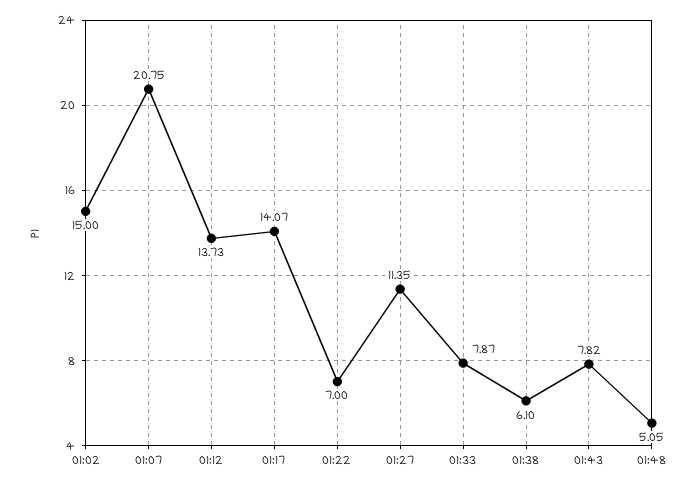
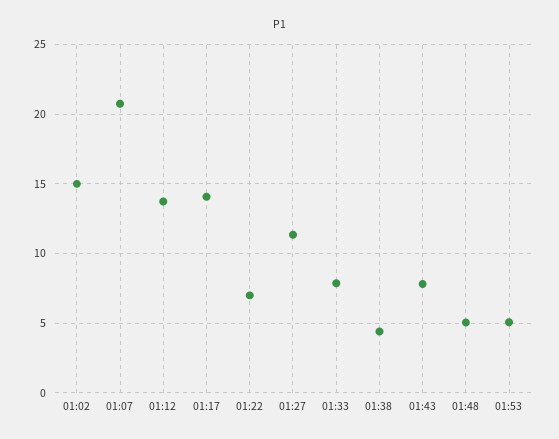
01:38: 6.1 -> 4.5
01:53: none -> 5

